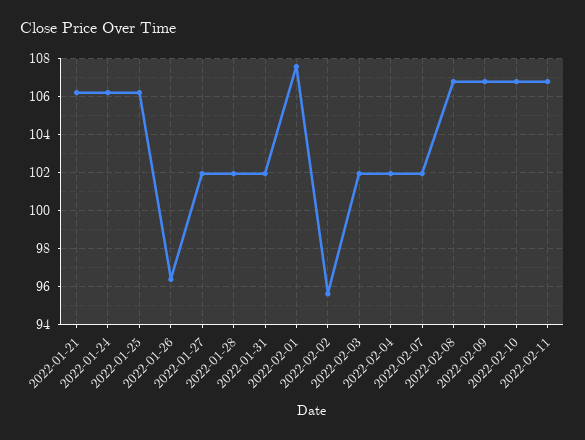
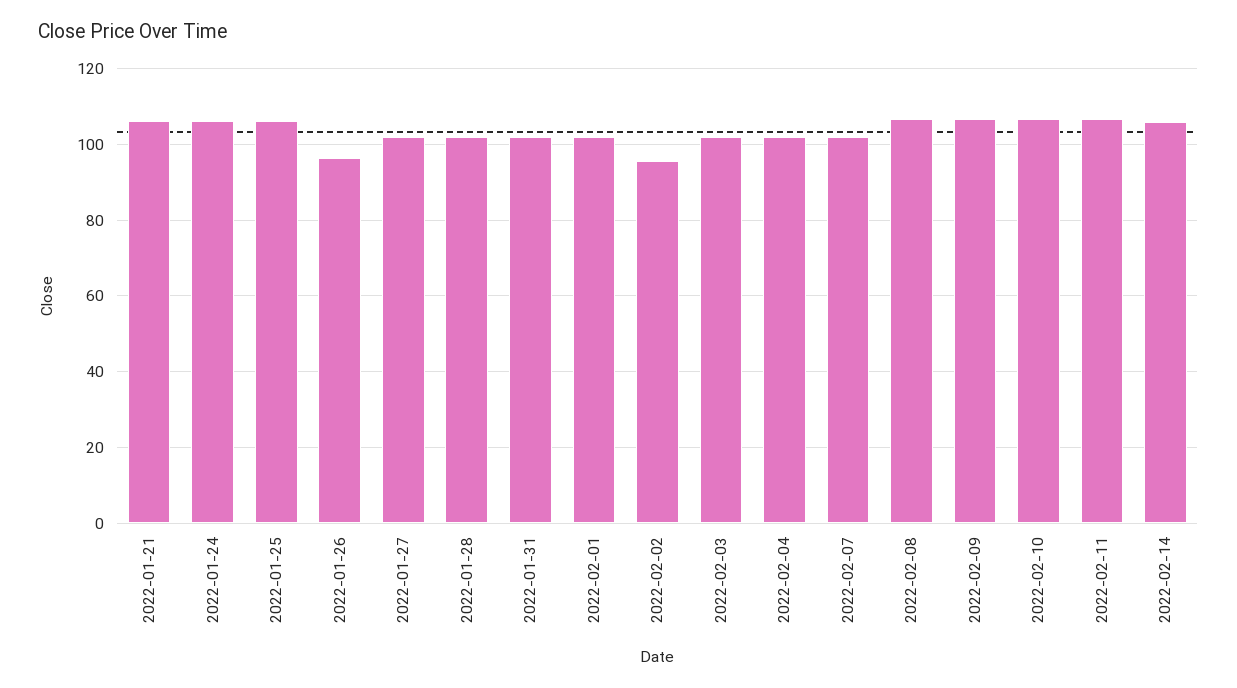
2022-02-01: 107.5 -> 102
2022-02-14: none -> 106

